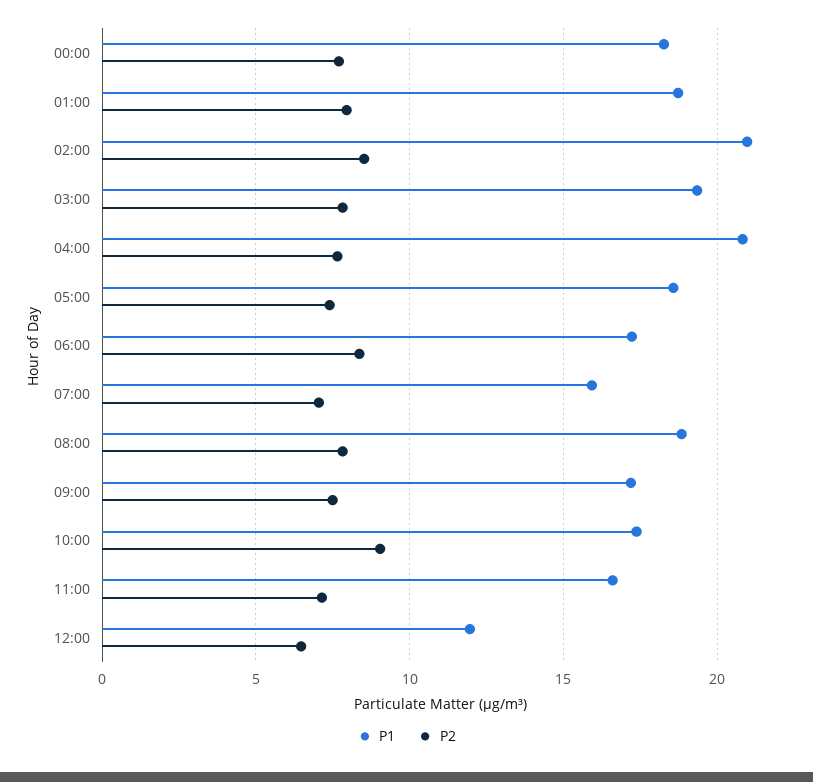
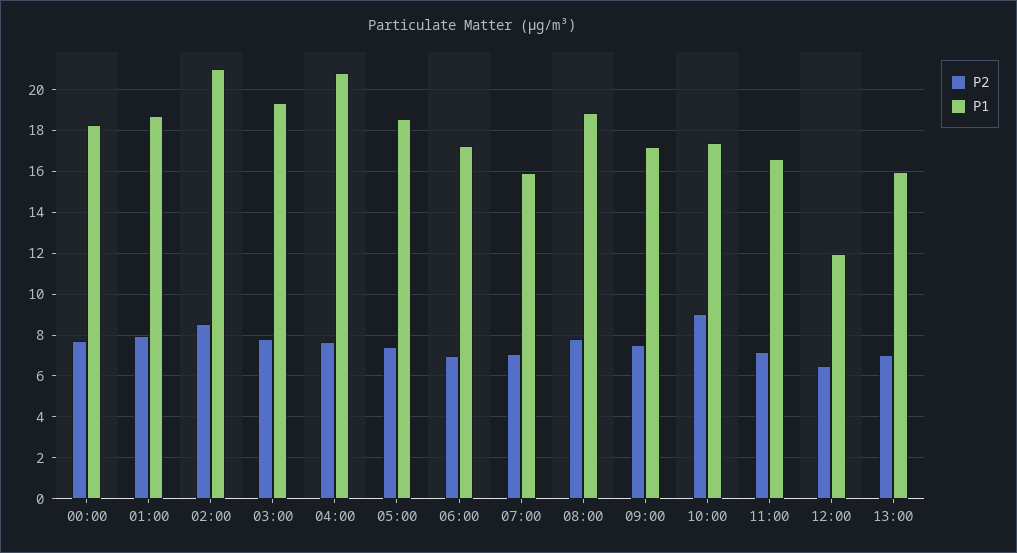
P2, 06:00: 8.5 -> 7
P2, 13:00: none -> 7
P1, 13:00: none -> 16

